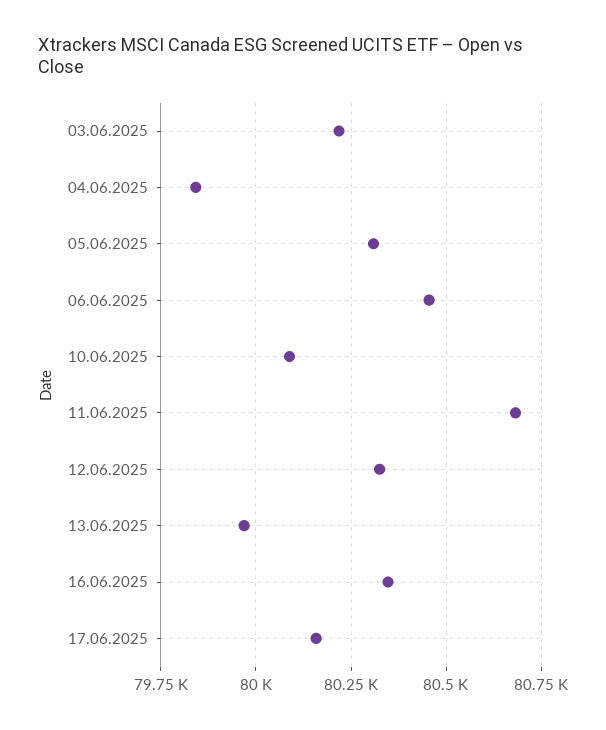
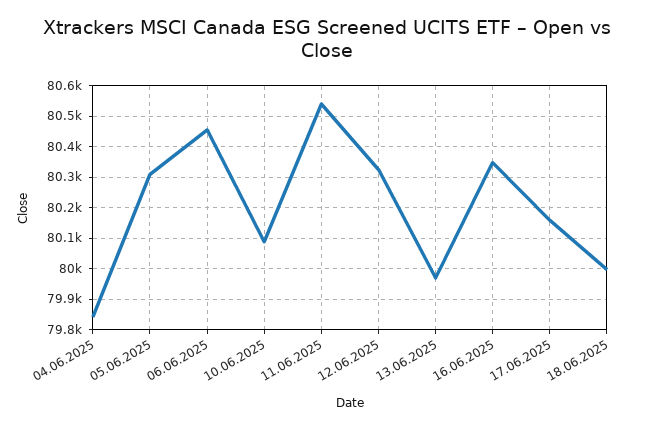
03.06.2025: 80225 -> none
11.06.2025: 80675 -> 80540
18.06.2025: none -> 80000

